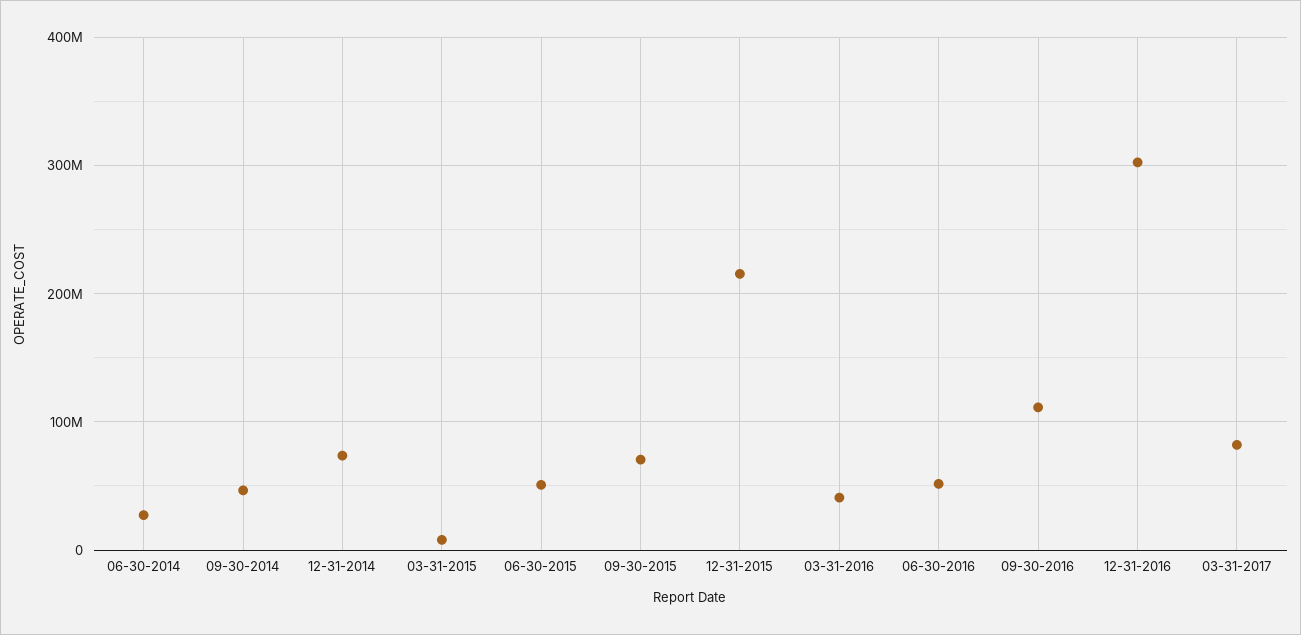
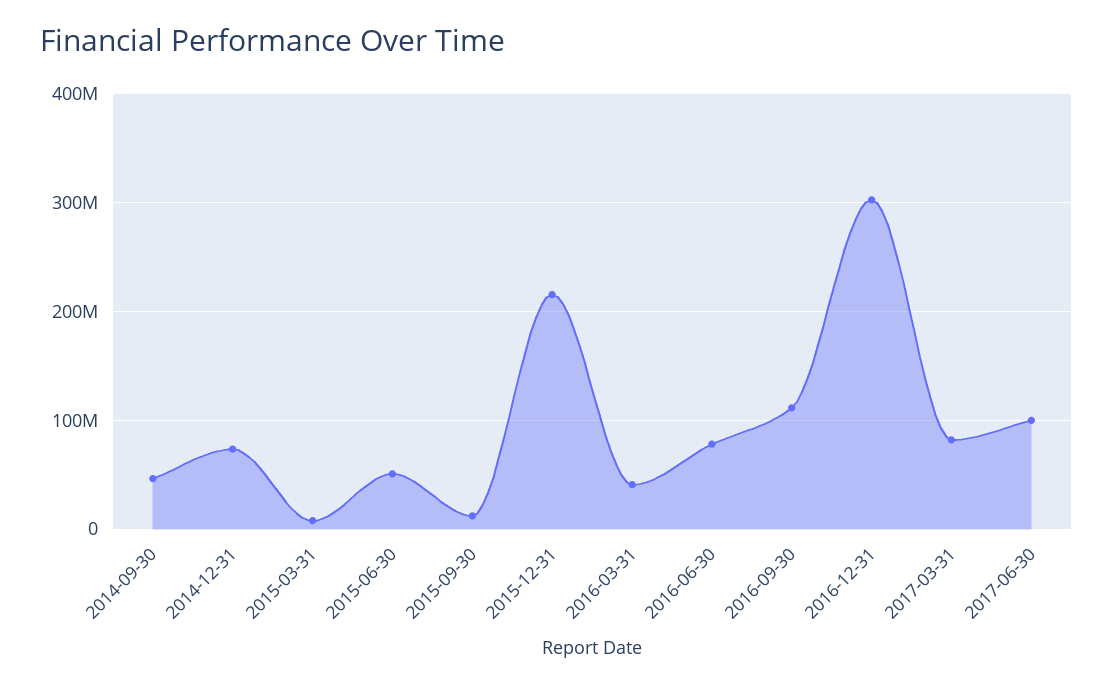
06-30-2014: 30000000 -> none
09-30-2015: 70000000 -> 10000000
06-30-2016: 50000000 -> 80000000
2017-06-30: none -> 100000000

